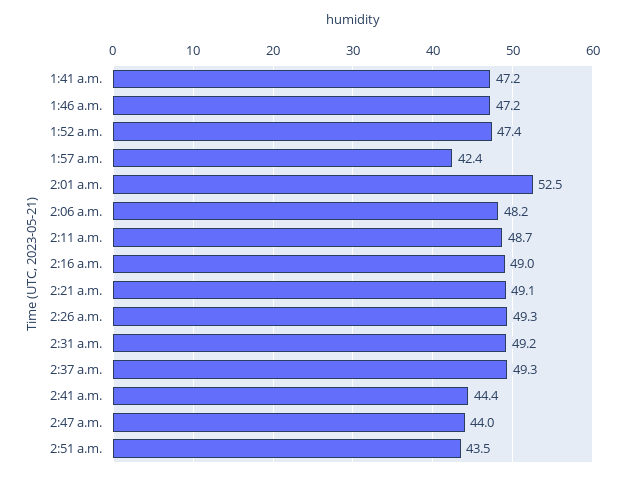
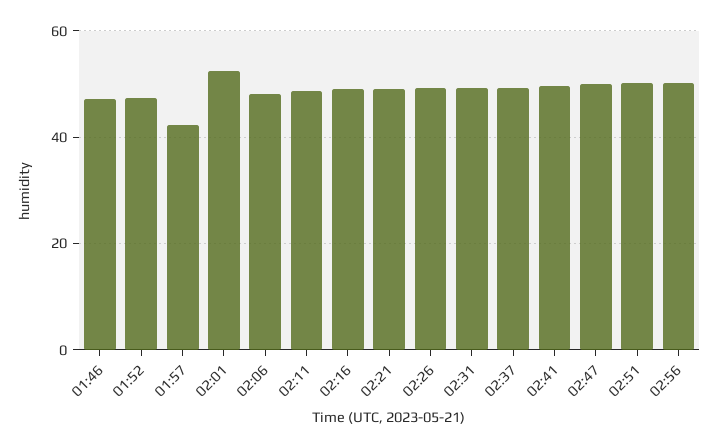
1:41 a.m.: 47.2 -> none
2:41 a.m.: 44.4 -> 50
2:47 a.m.: 44 -> 50
2:51 a.m.: 43.5 -> 50
02:56: none -> 50

